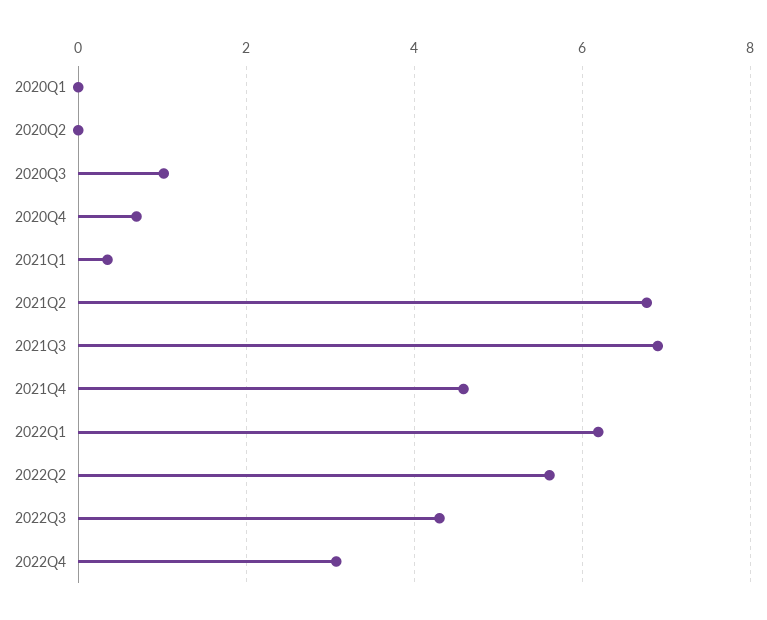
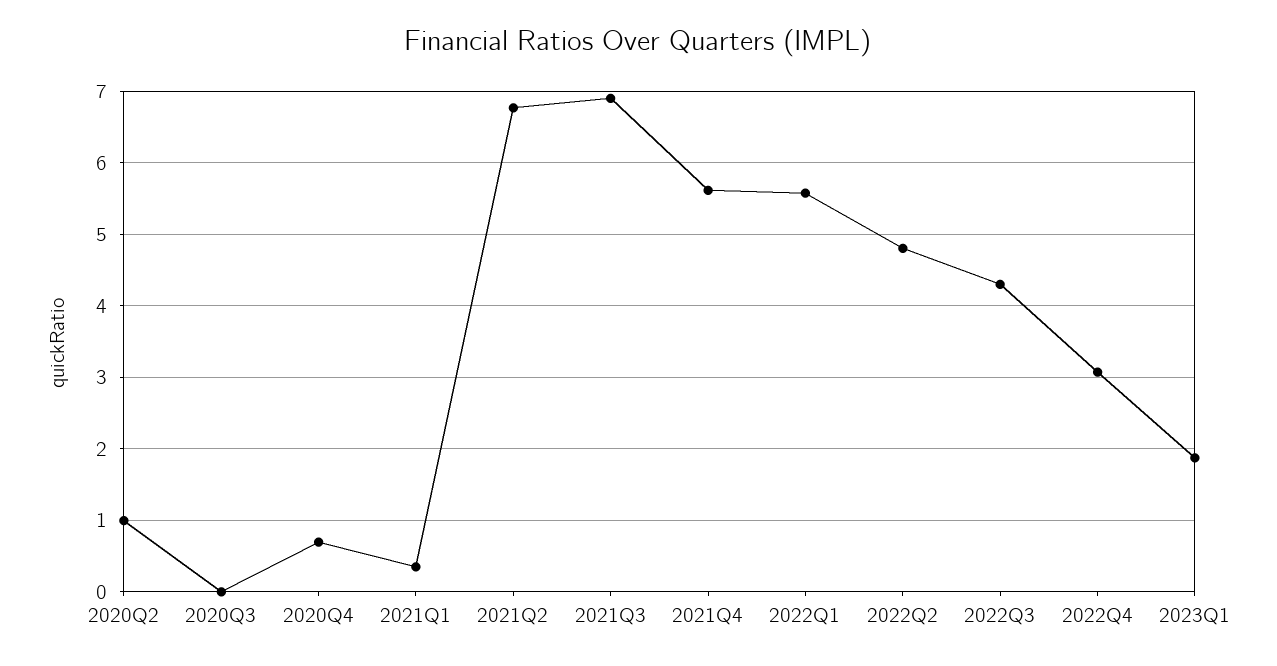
2020Q1: 0 -> none
2020Q2: 0 -> 1
2020Q3: 1 -> 0
2021Q4: 4.6 -> 5.6
2022Q1: 6.2 -> 5.6
2022Q2: 5.6 -> 4.8
2023Q1: none -> 1.9

